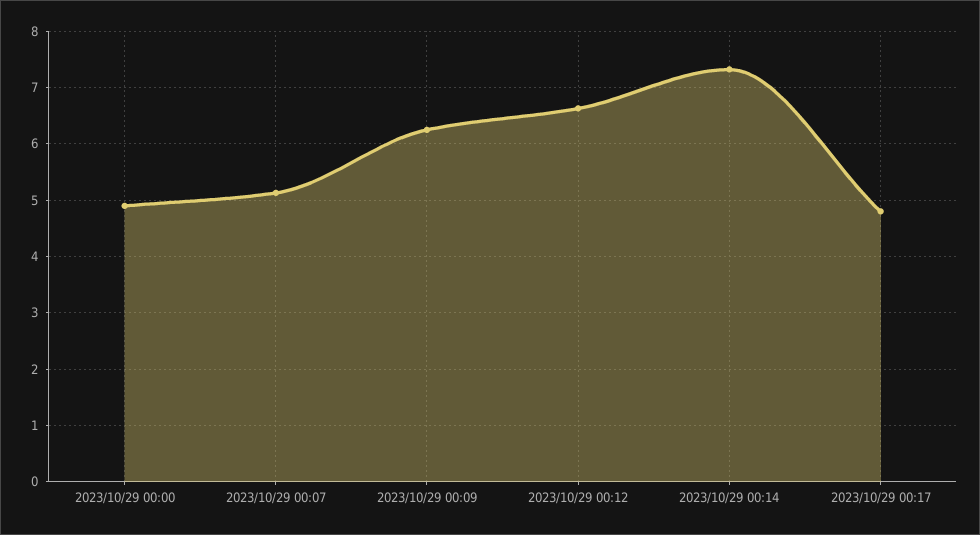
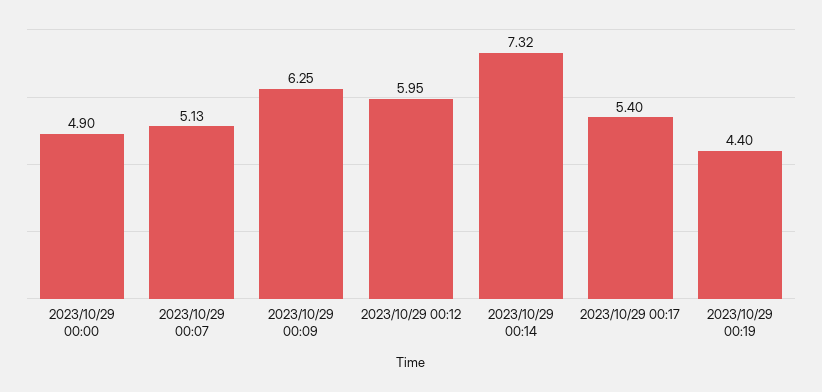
2023/10/29 00:12: 6.6 -> 5.95
2023/10/29 00:17: 4.8 -> 5.4
2023/10/29 00:19: none -> 4.4

